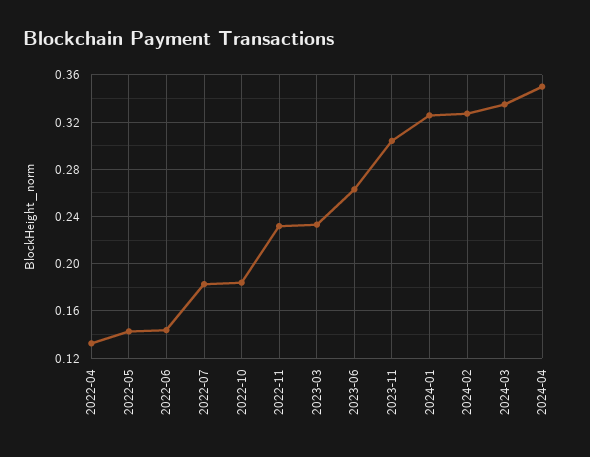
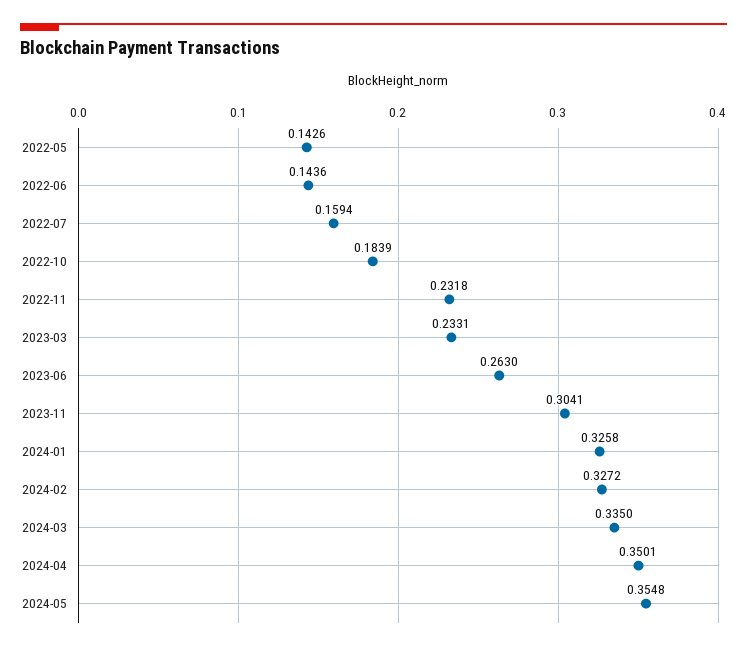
2022-04: 0.13 -> none
2022-07: 0.18 -> 0.1594
2024-05: none -> 0.3548

